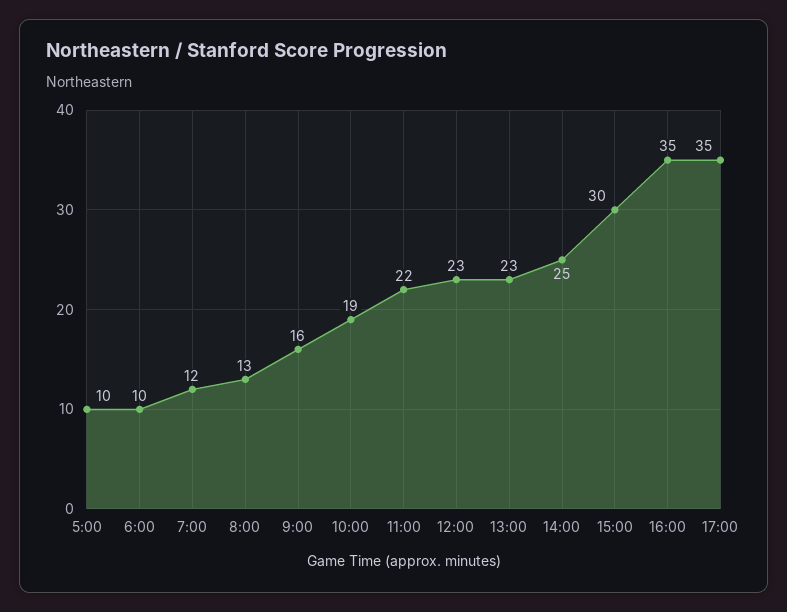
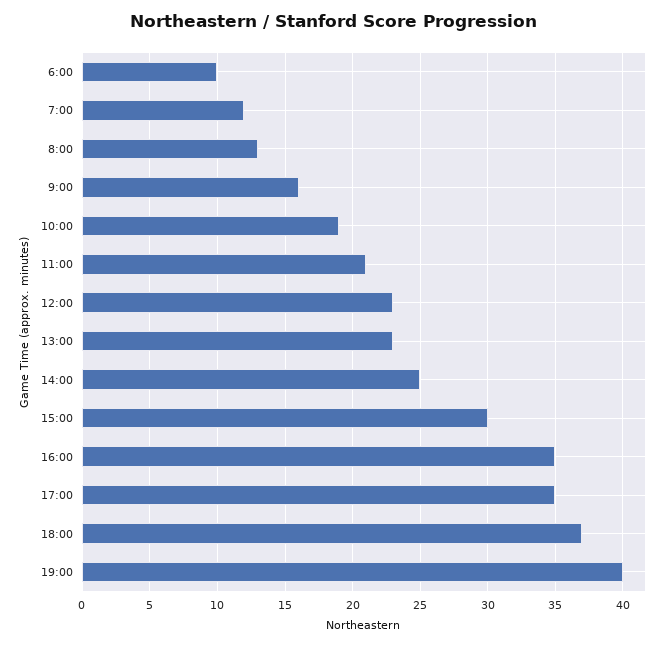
5:00: 10 -> none
11:00: 22 -> 21
18:00: none -> 37
19:00: none -> 40

